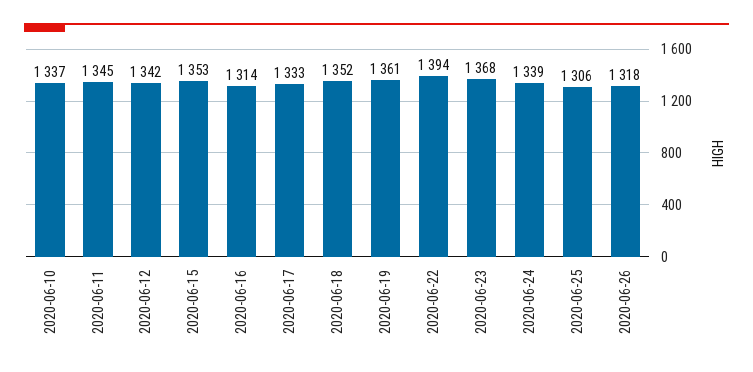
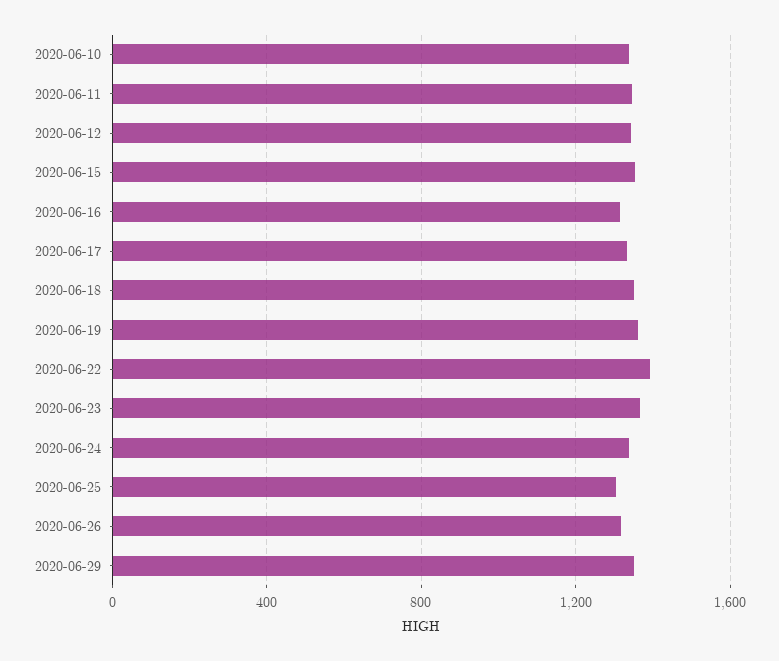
2020-06-29: none -> 1350

